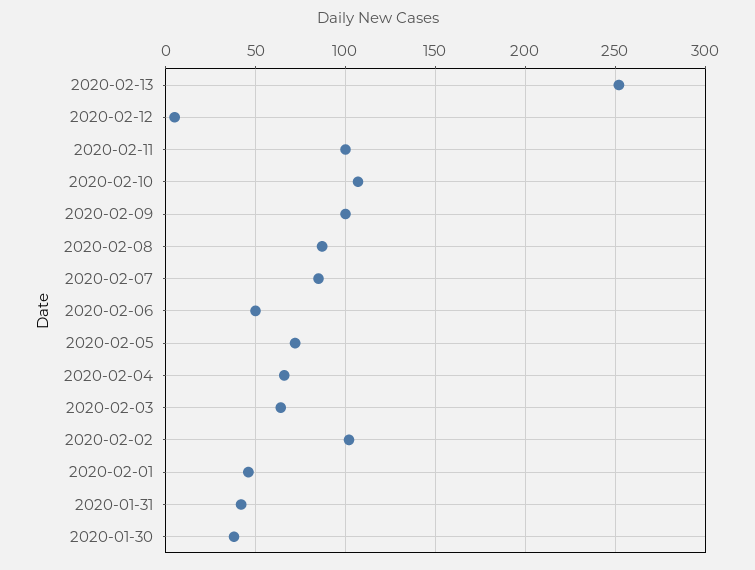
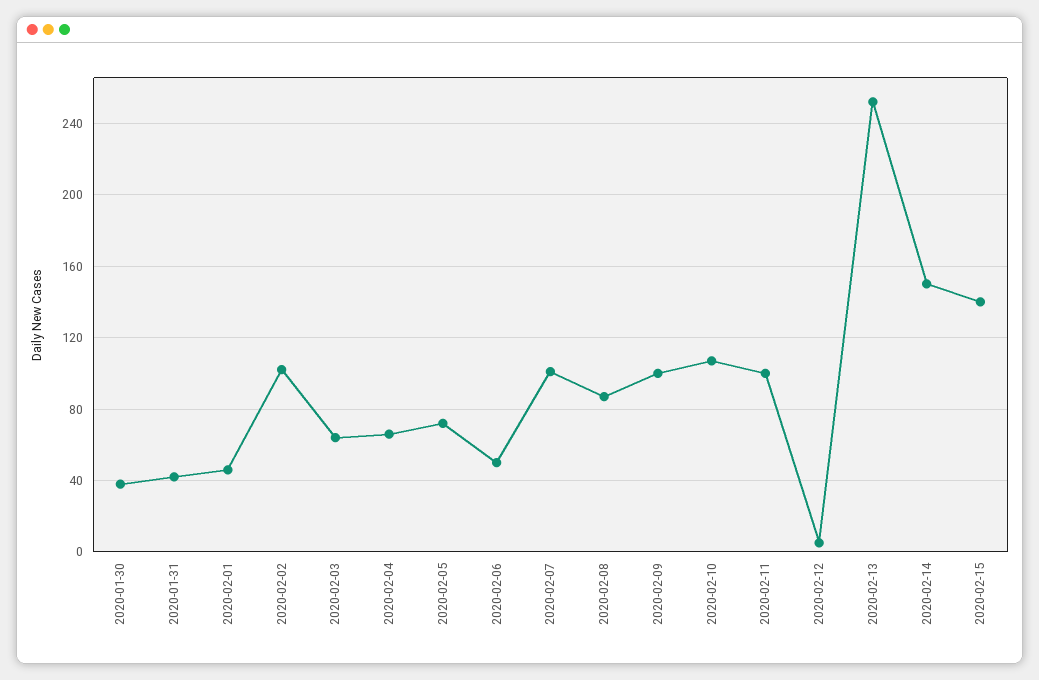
2020-02-07: 85 -> 100
2020-02-14: none -> 150
2020-02-15: none -> 140

